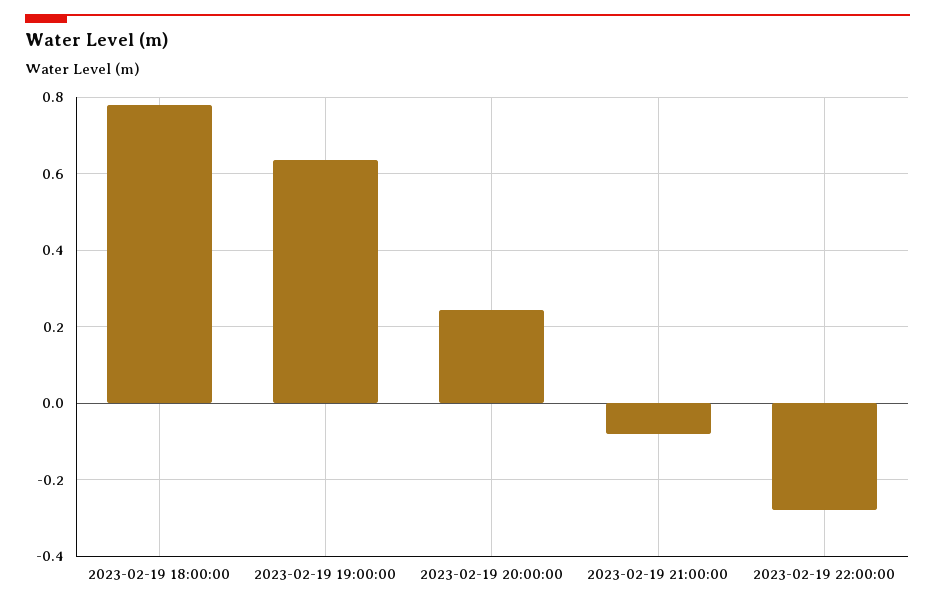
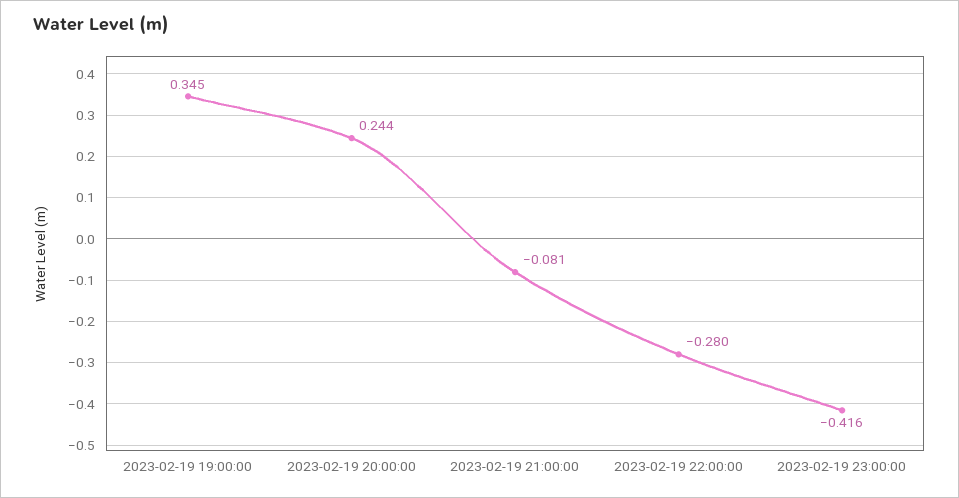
2023-02-19 18:00:00: 0.78 -> none
2023-02-19 19:00:00: 0.64 -> 0.345
2023-02-19 23:00:00: none -> -0.416

